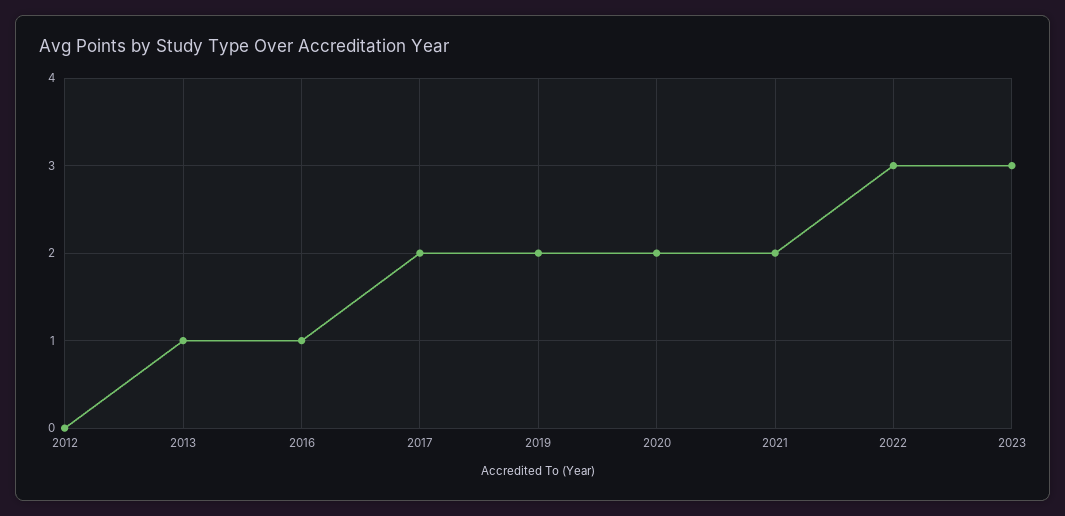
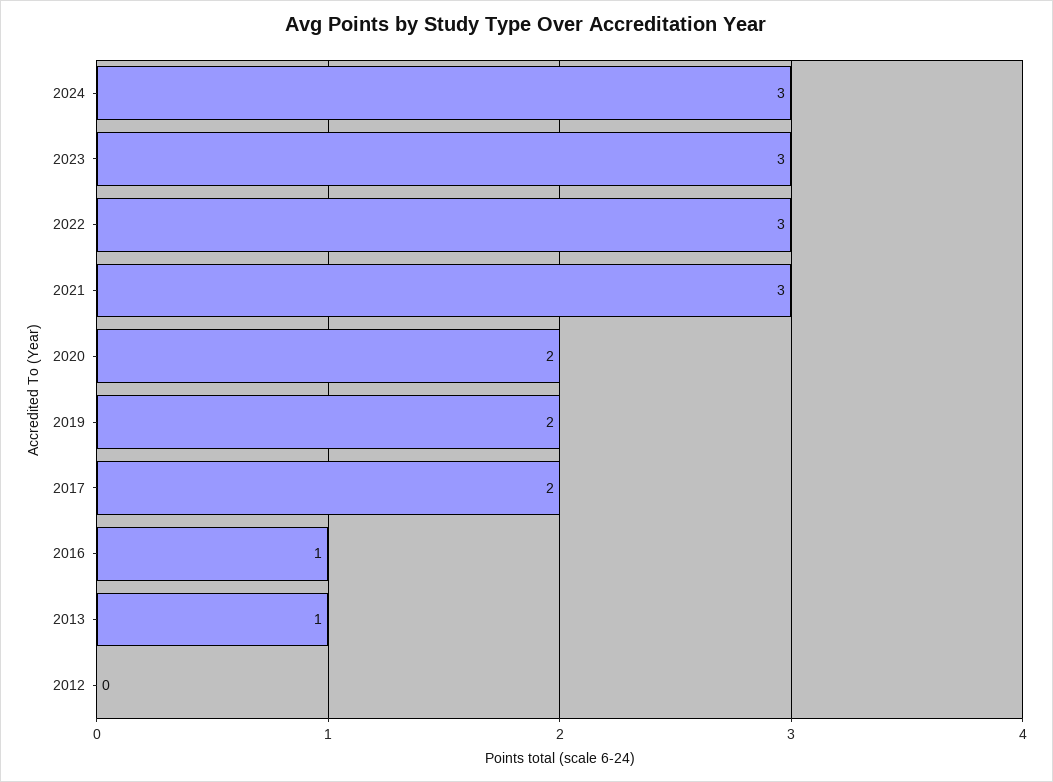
2021: 2 -> 3
2024: none -> 3

